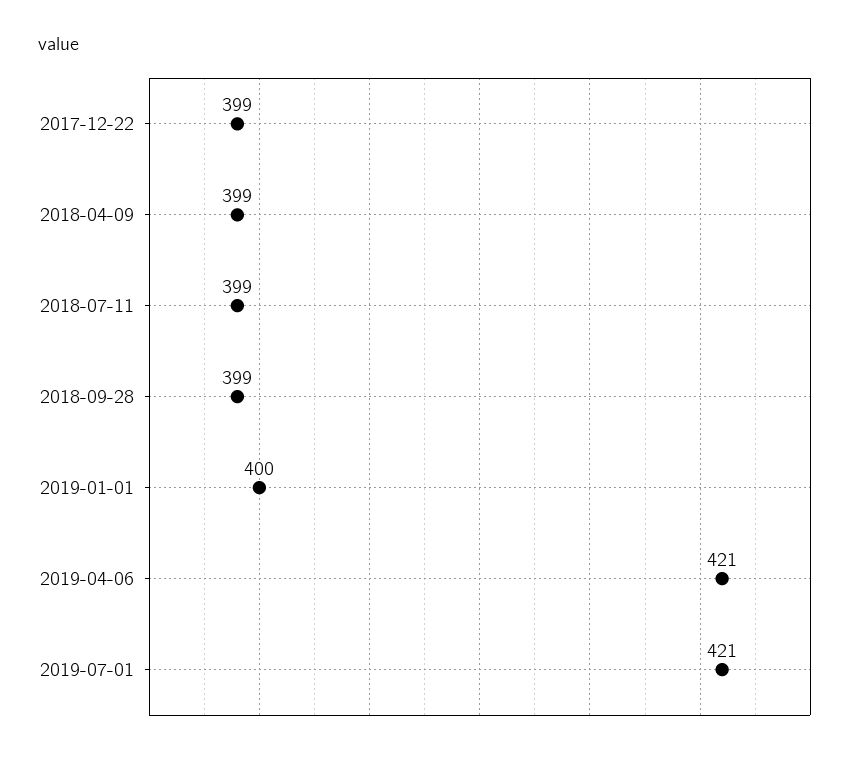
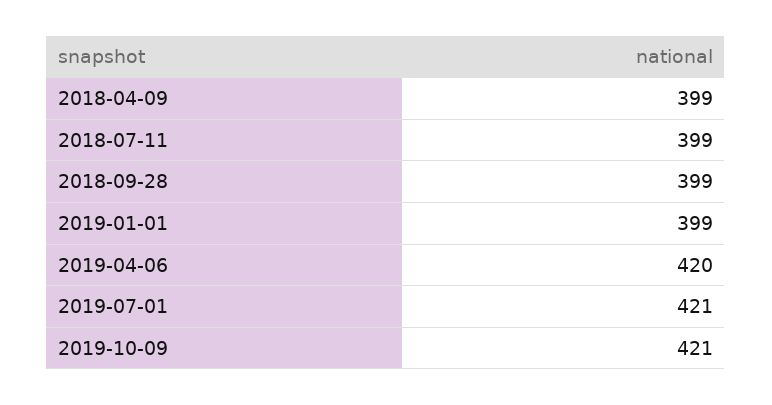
2017-12-22: 399 -> none
2019-01-01: 400 -> 399
2019-04-06: 421 -> 420
2019-10-09: none -> 421

